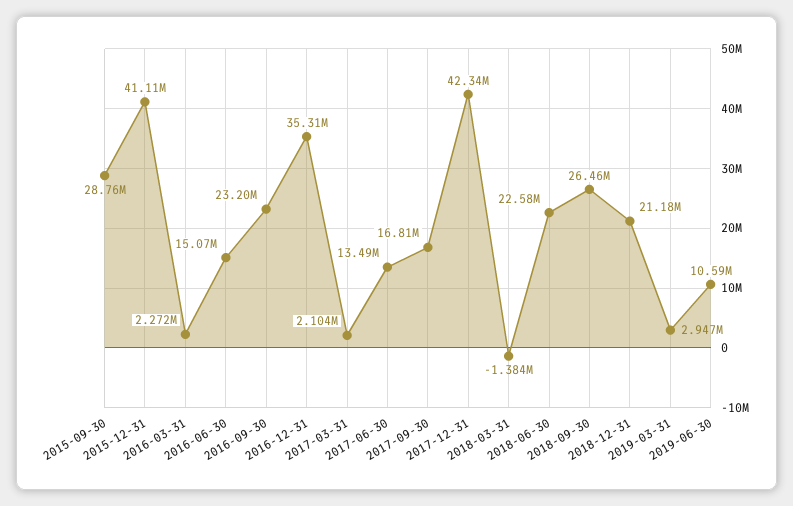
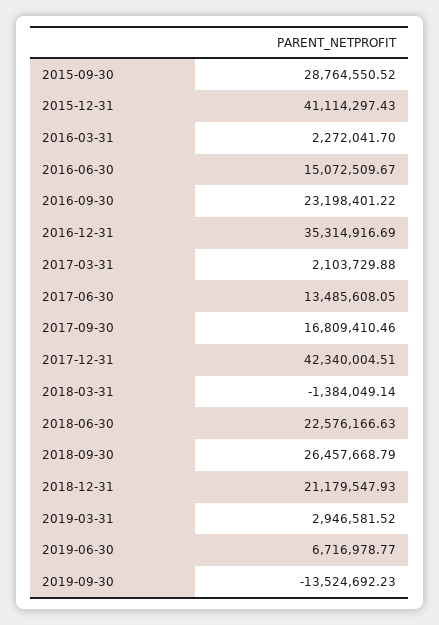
2019-06-30: 10590000 -> 6716978.77
2019-09-30: none -> -13524692.23

